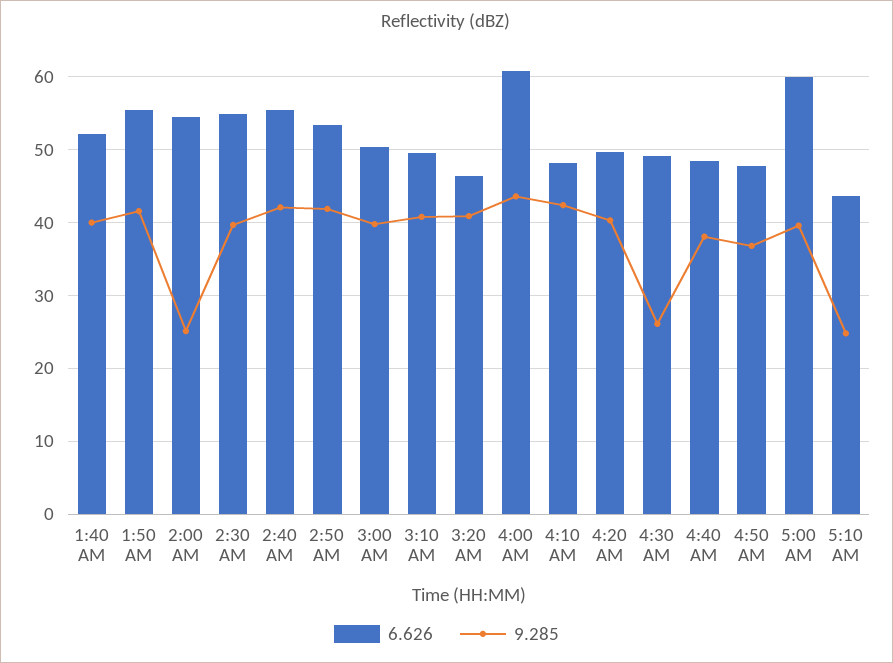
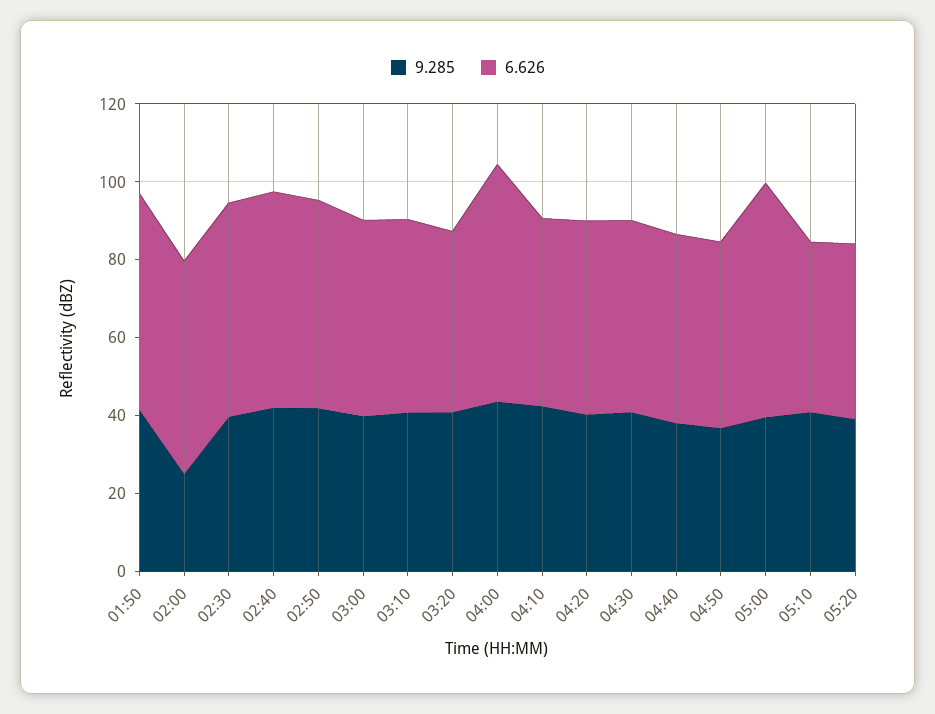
6.626, 1:40 AM: 52 -> none
9.285, 1:40 AM: 40 -> none
9.285, 4:30 AM: 26 -> 40
9.285, 5:10 AM: 25 -> 40
9.285, 05:20: none -> 40
6.626, 05:20: none -> 45

